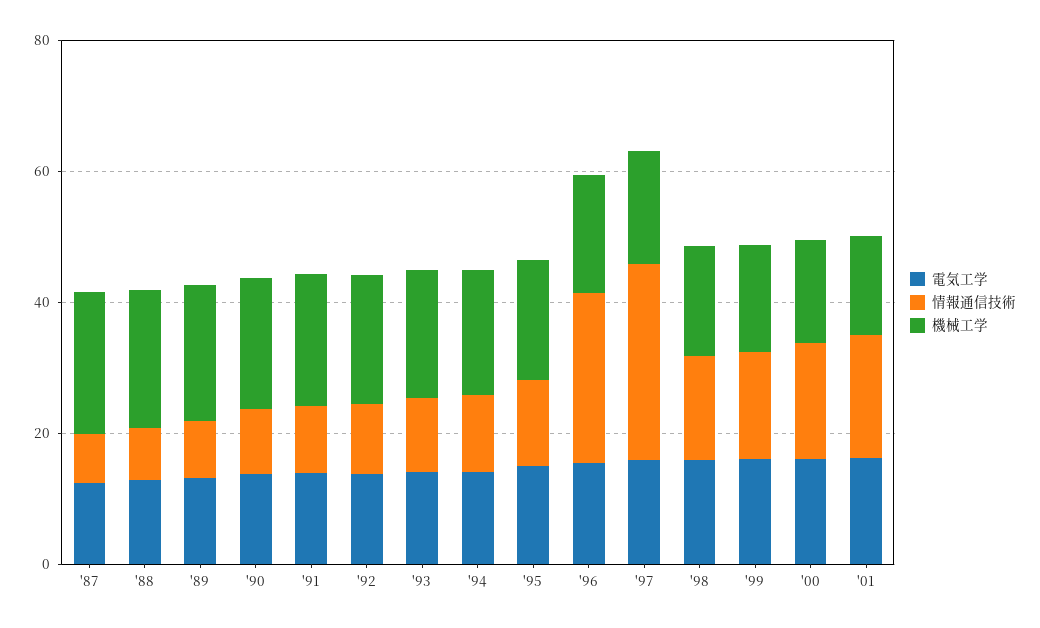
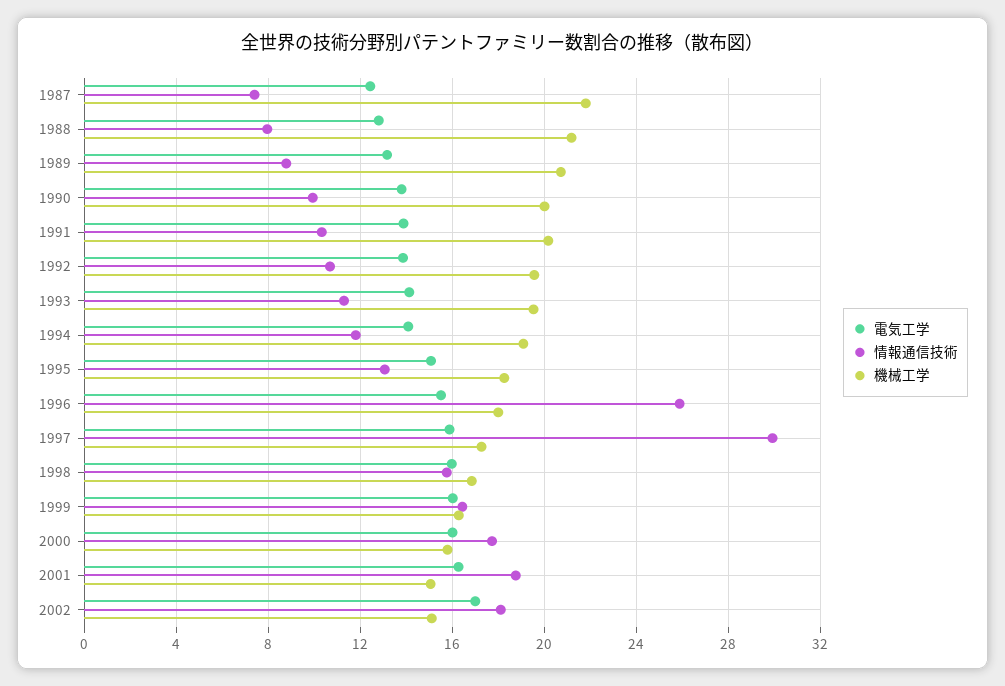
電気工学, 2002: none -> 17
情報通信技術, 2002: none -> 18
機械工学, 2002: none -> 15

